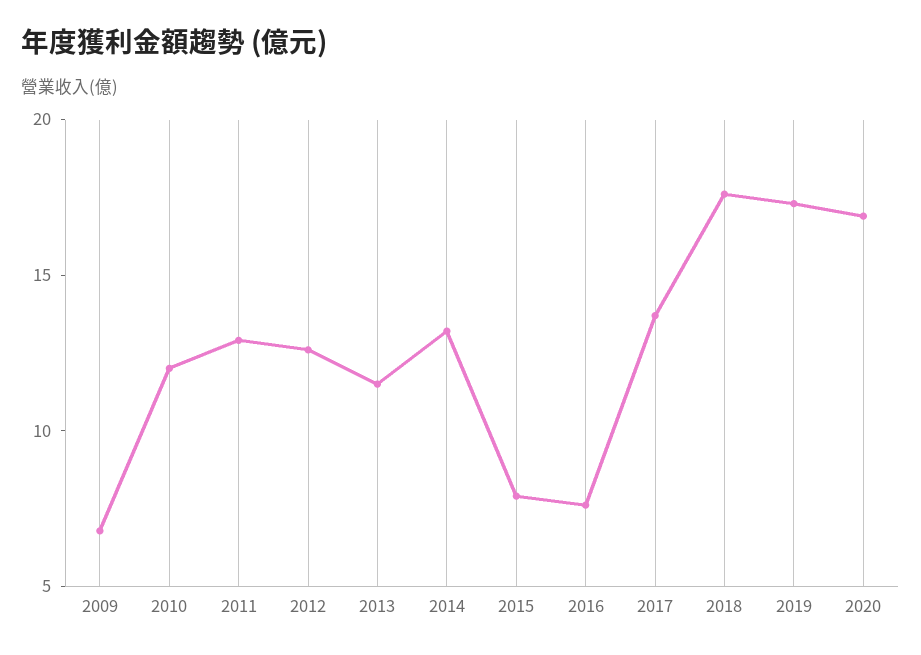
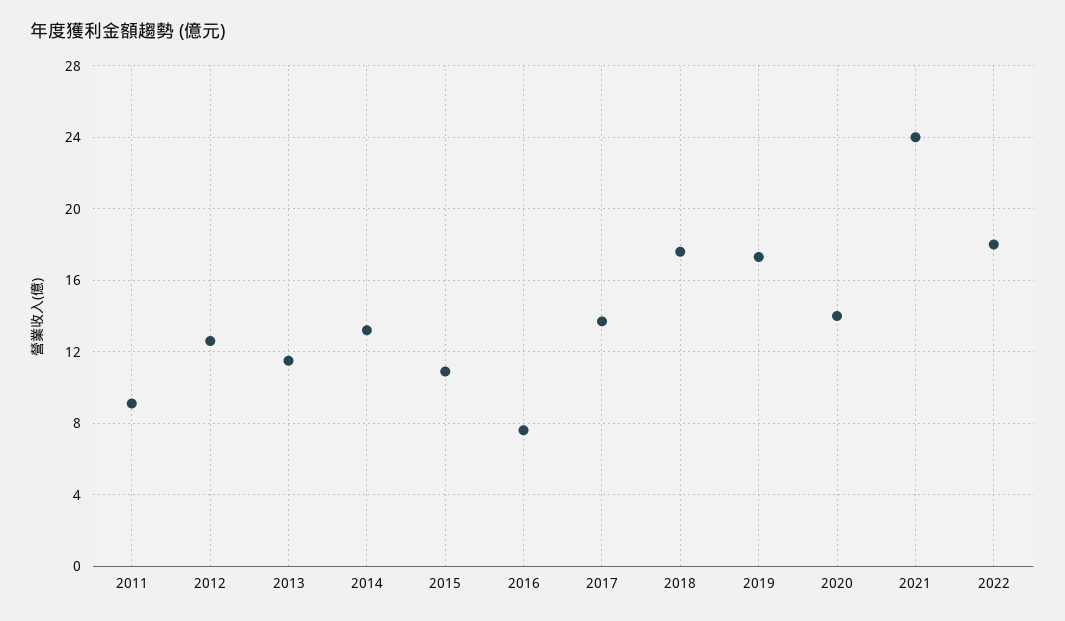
2009: 7 -> none
2010: 12 -> none
2011: 13 -> 9
2015: 8 -> 11
2020: 17 -> 14
2021: none -> 24
2022: none -> 18

